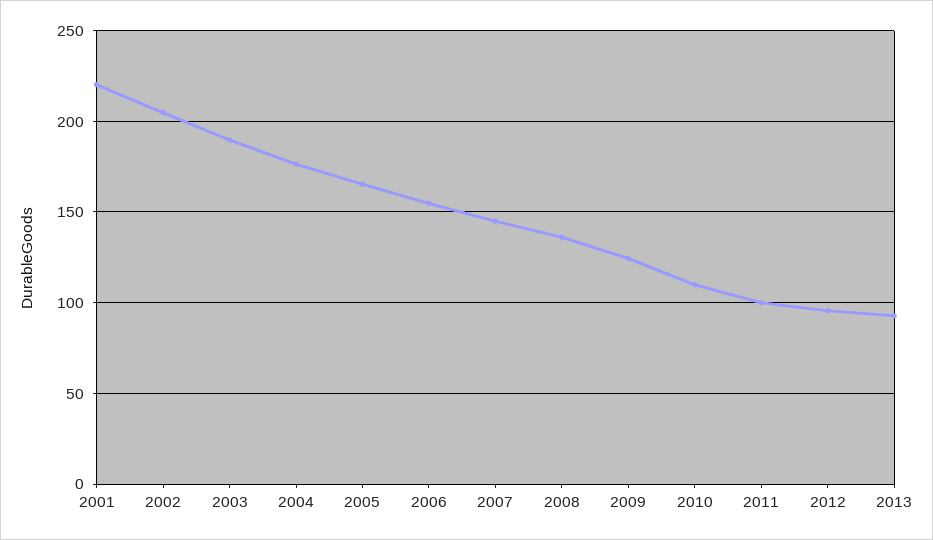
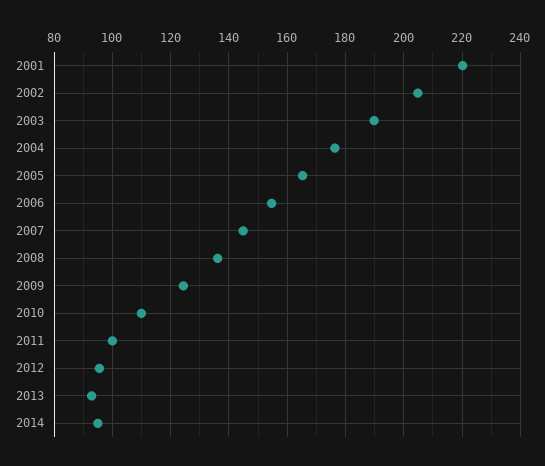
2014: none -> 95

